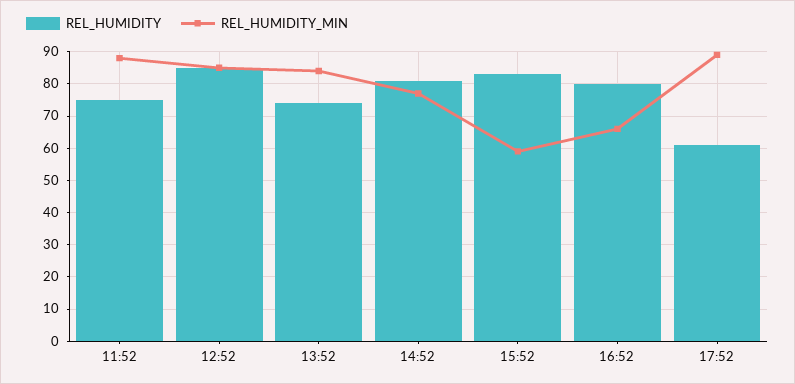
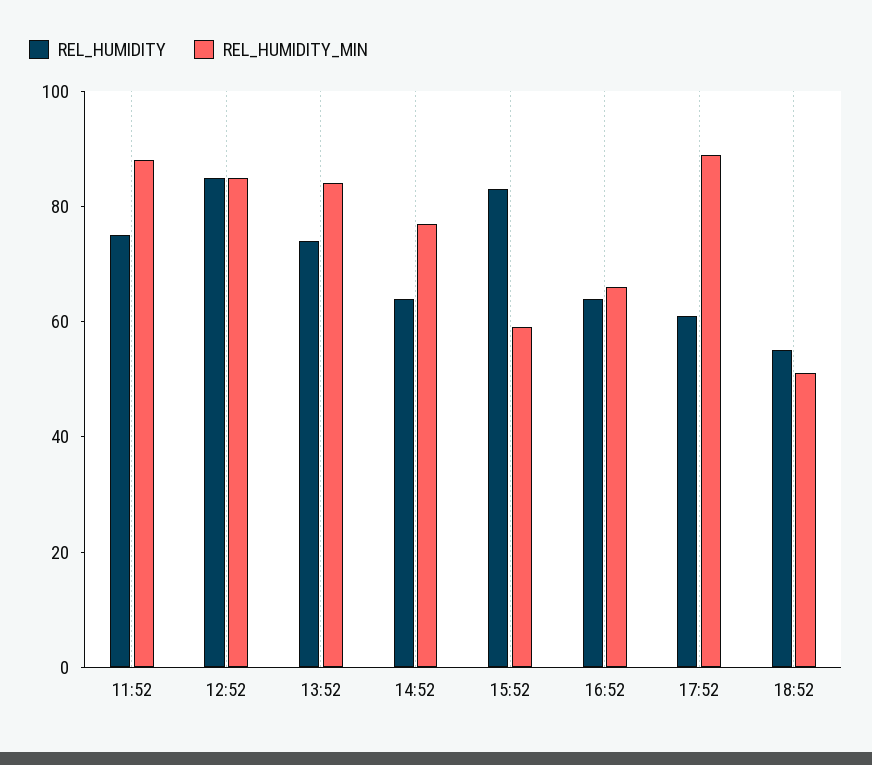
REL_HUMIDITY, 14:52: 80 -> 65
REL_HUMIDITY, 16:52: 80 -> 65
REL_HUMIDITY, 18:52: none -> 55
REL_HUMIDITY_MIN, 18:52: none -> 50

